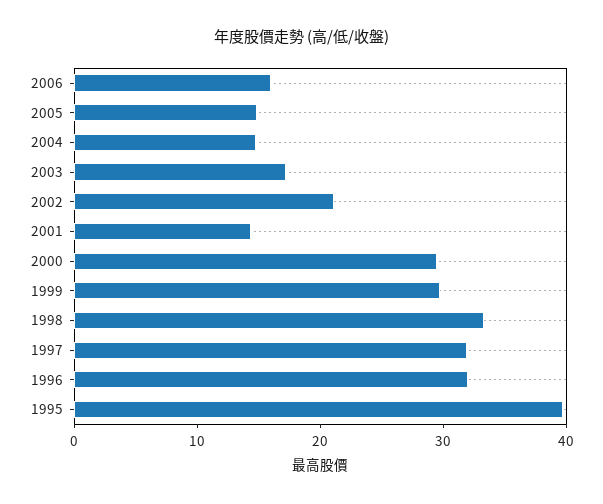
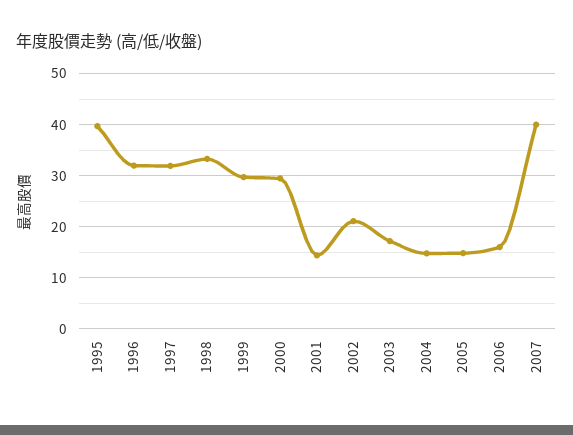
2007: none -> 40

